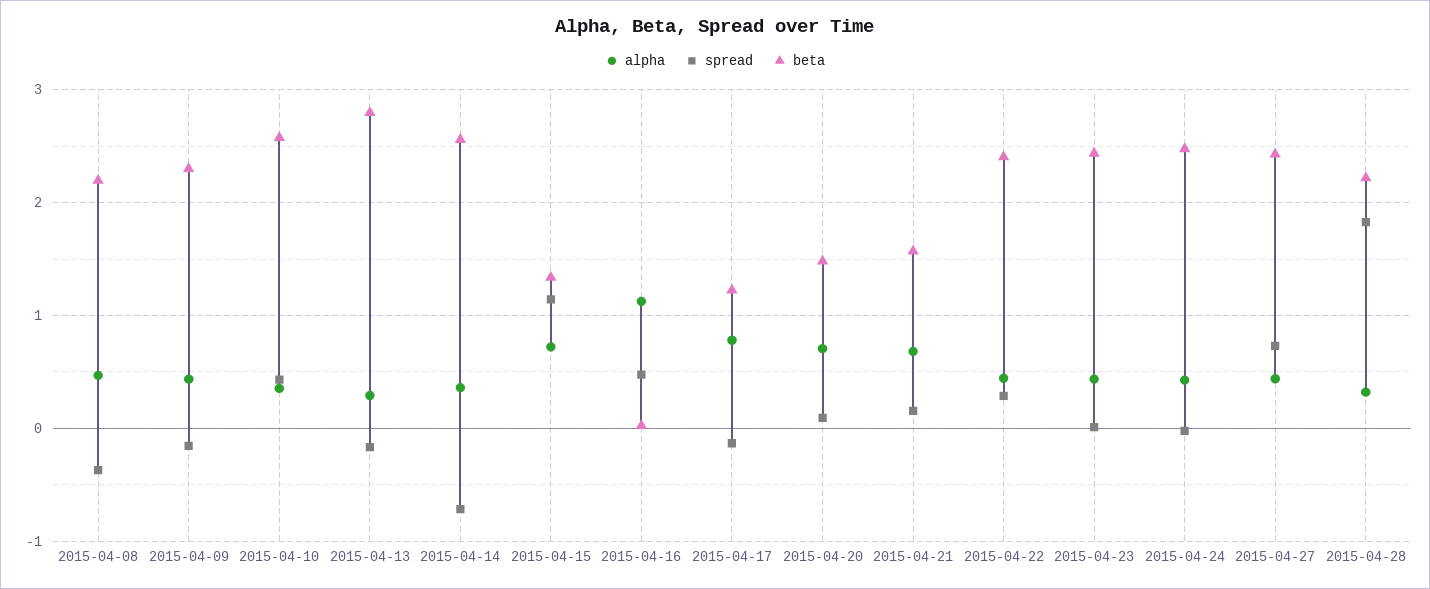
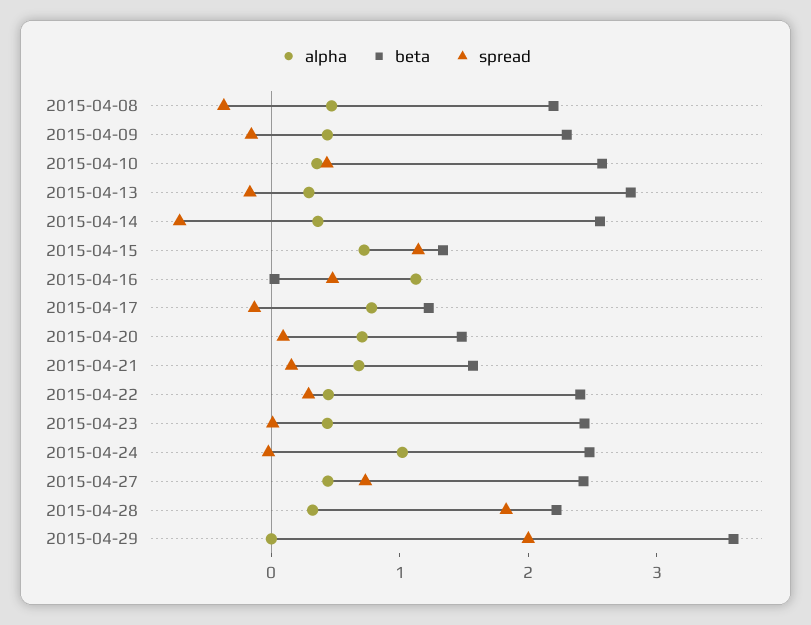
alpha, 2015-04-24: 0.4 -> 1
alpha, 2015-04-29: none -> 0
beta, 2015-04-29: none -> 3.6
spread, 2015-04-29: none -> 2

